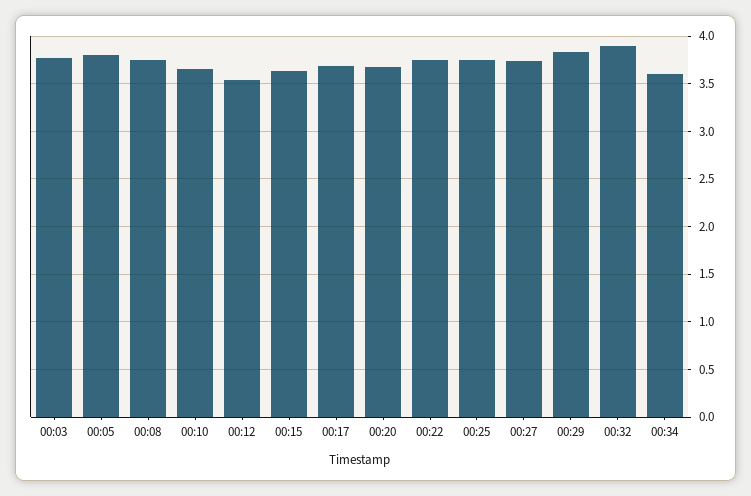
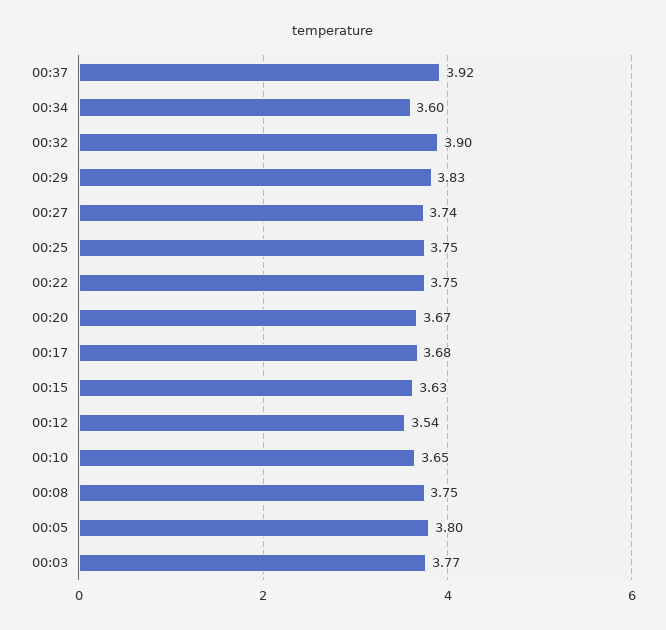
00:37: none -> 3.92

